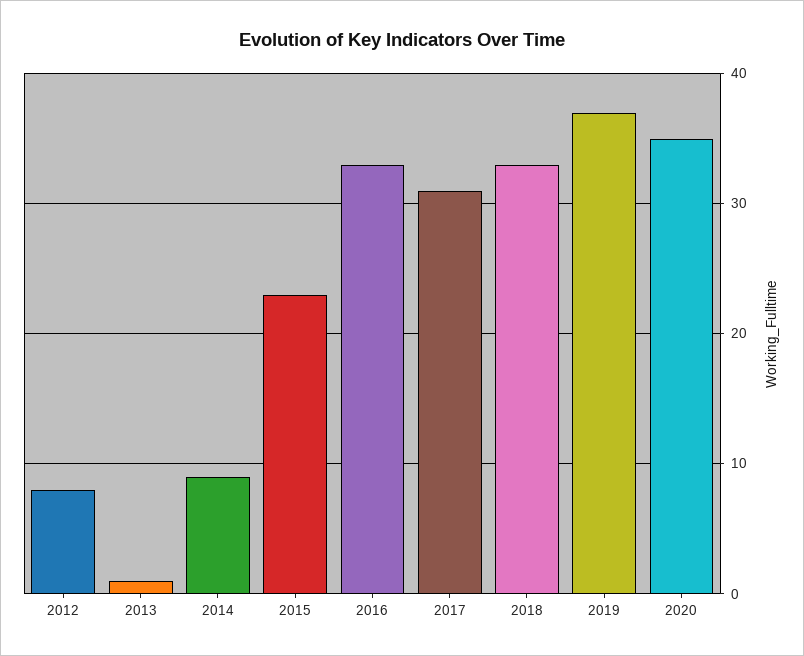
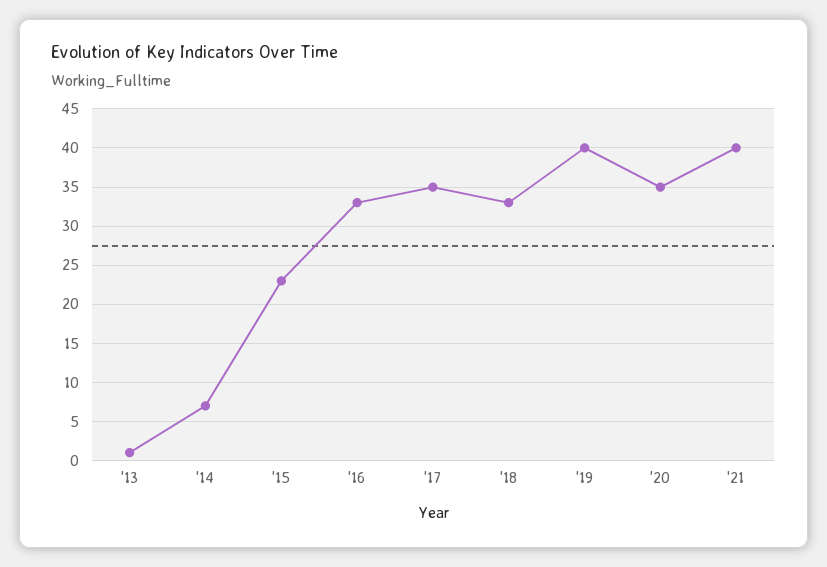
2012: 8 -> none
2014: 9 -> 7
2017: 31 -> 35
2019: 37 -> 40
'21: none -> 40

